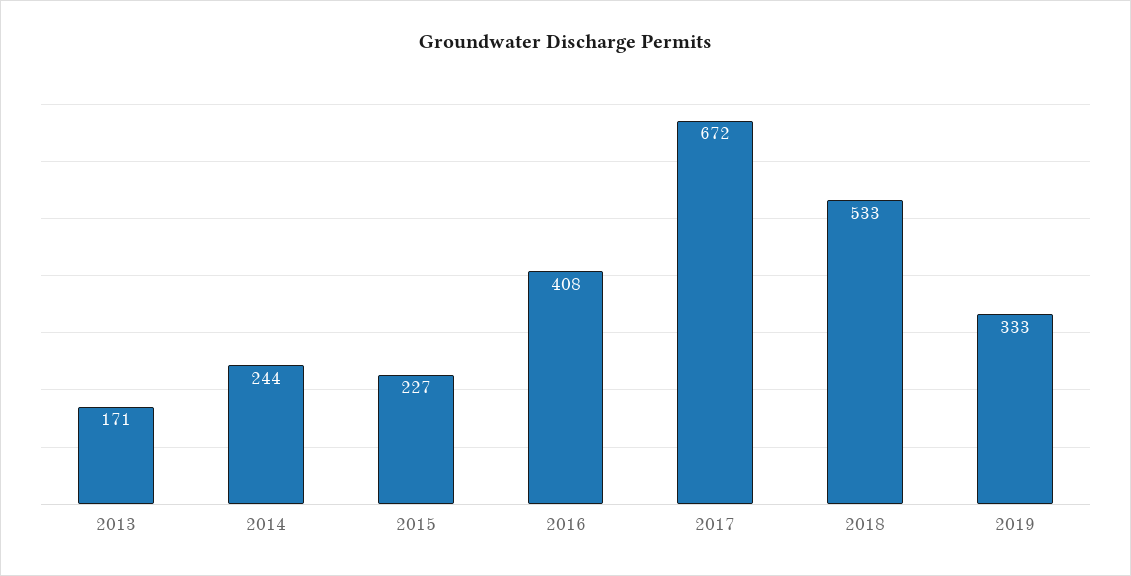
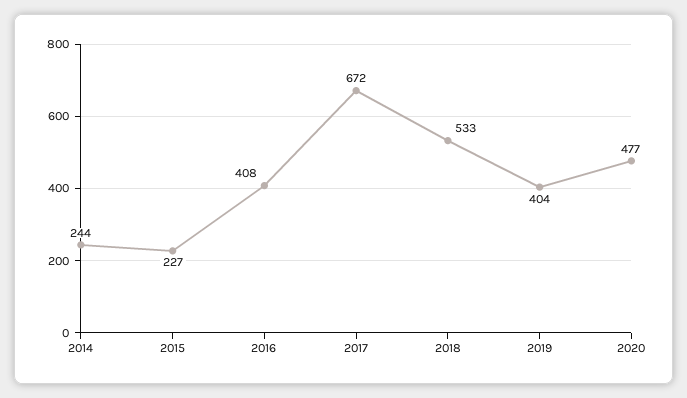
2013: 171 -> none
2019: 333 -> 404
2020: none -> 477

